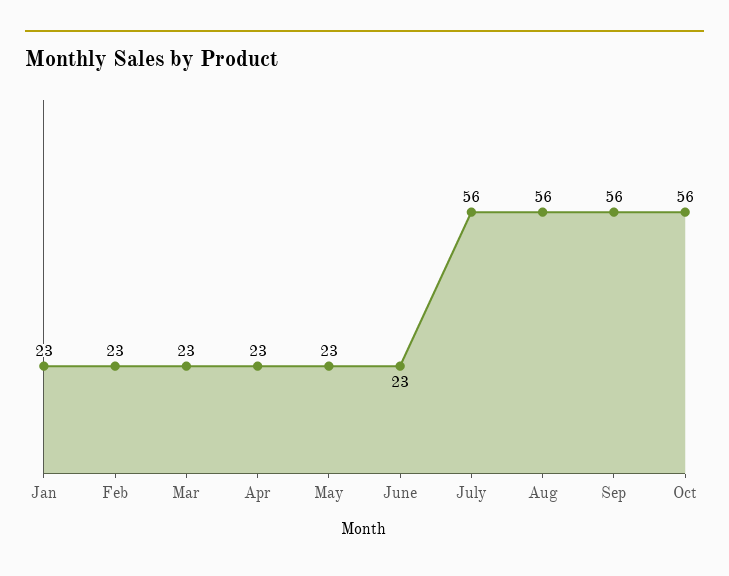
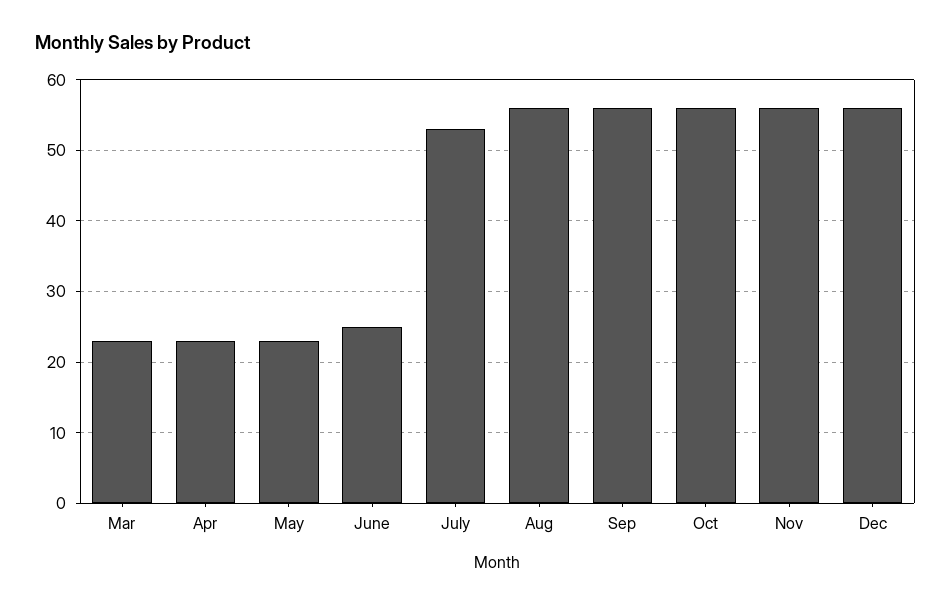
Jan: 23 -> none
Feb: 23 -> none
June: 23 -> 25
July: 56 -> 53
Nov: none -> 56
Dec: none -> 56

